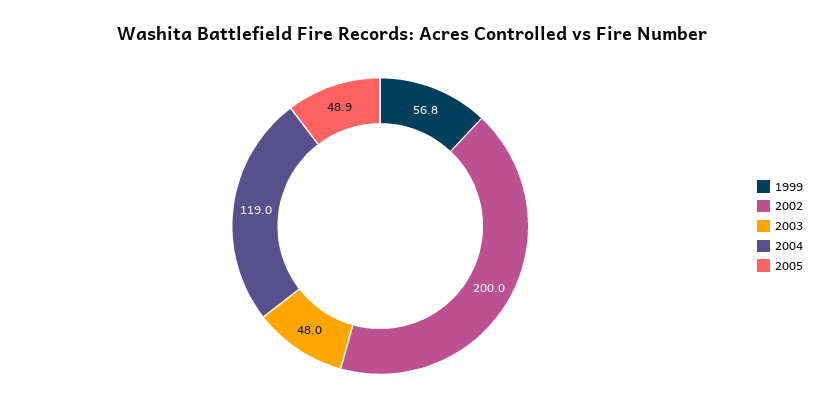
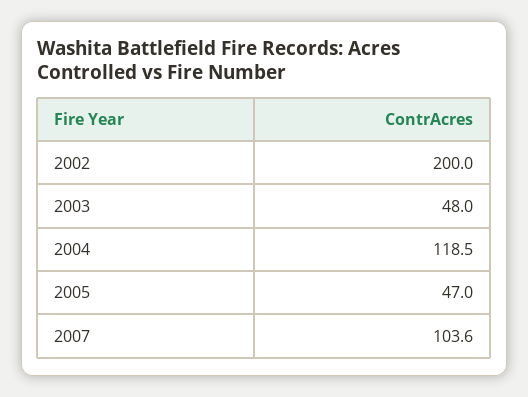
1999: 56.8 -> none
2004: 119 -> 118.5
2005: 48.9 -> 47
2007: none -> 103.6

